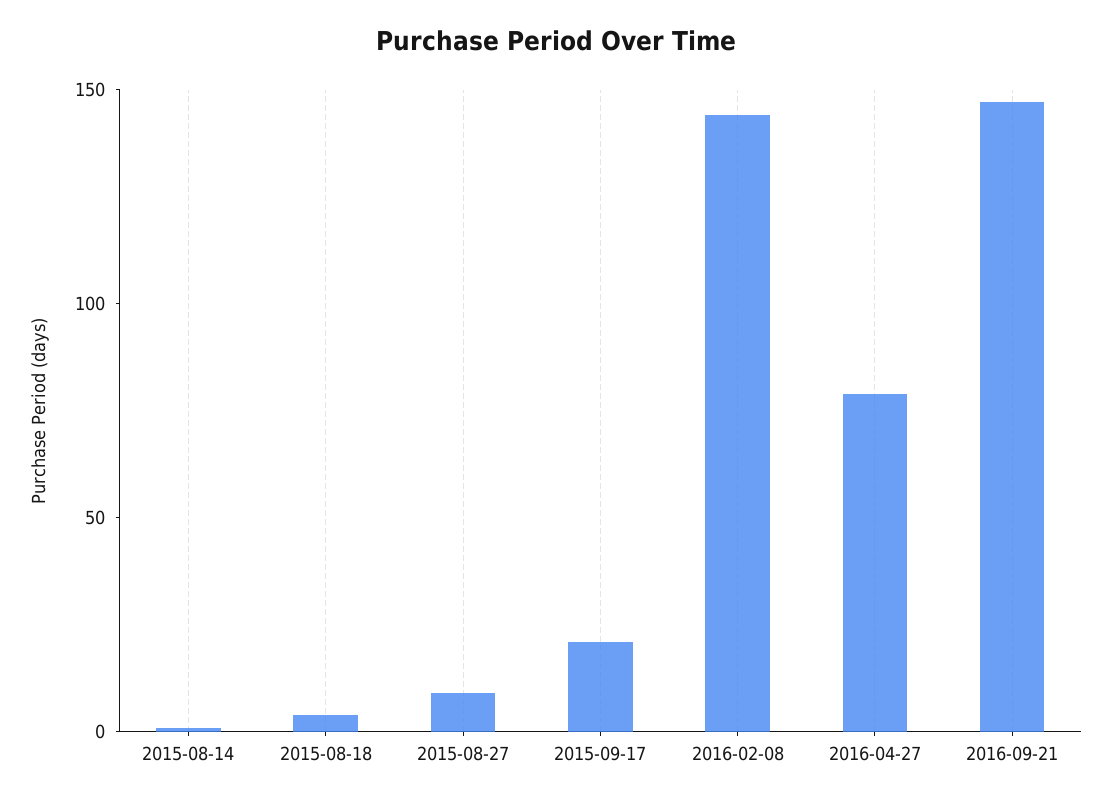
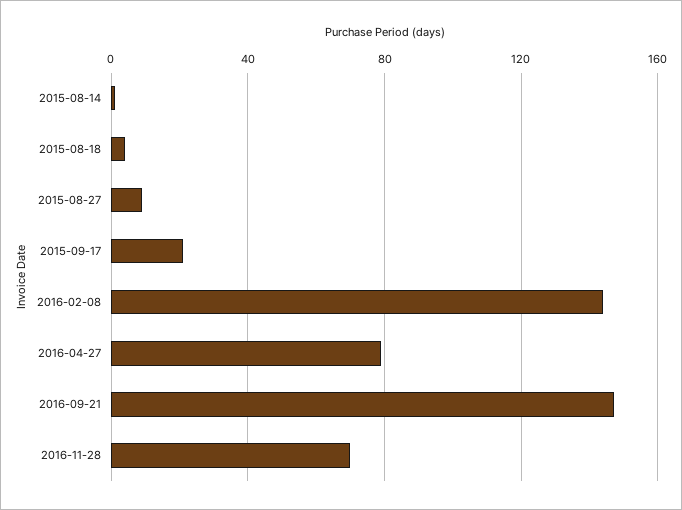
2016-11-28: none -> 70

